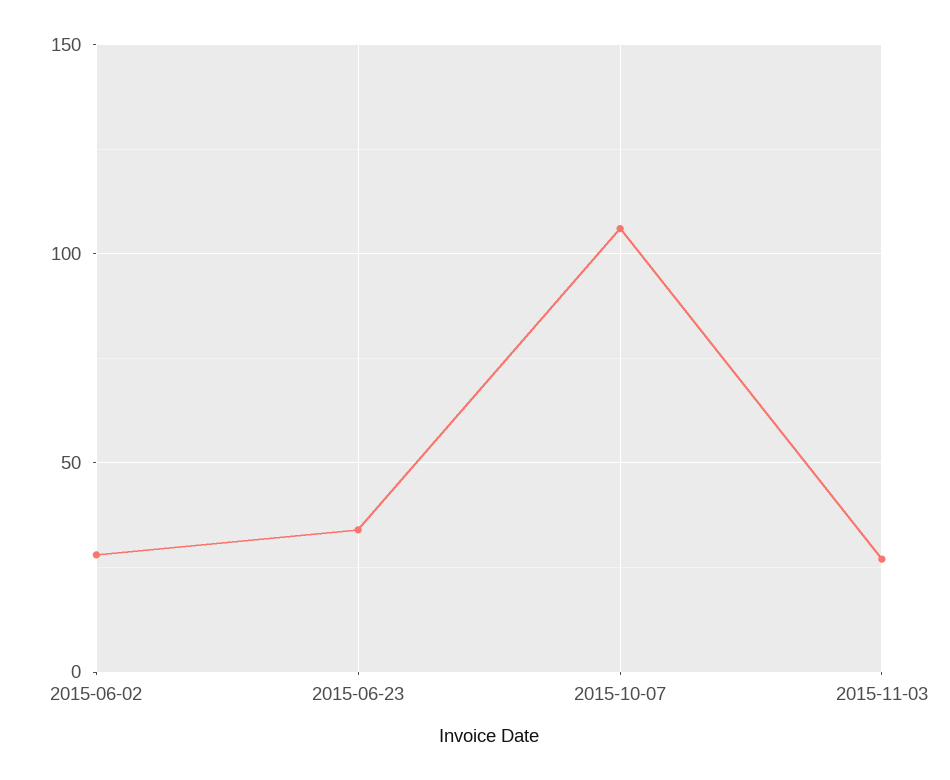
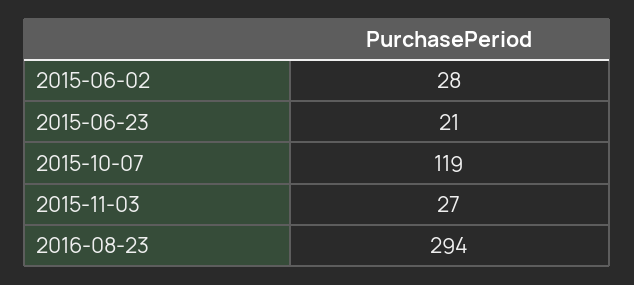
2015-06-23: 35 -> 21
2015-10-07: 105 -> 119
2016-08-23: none -> 294

